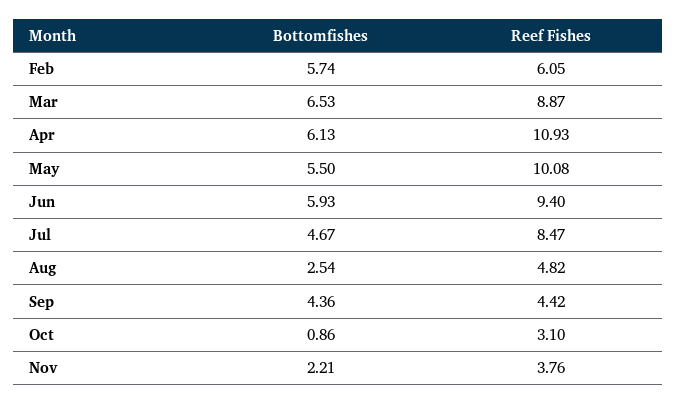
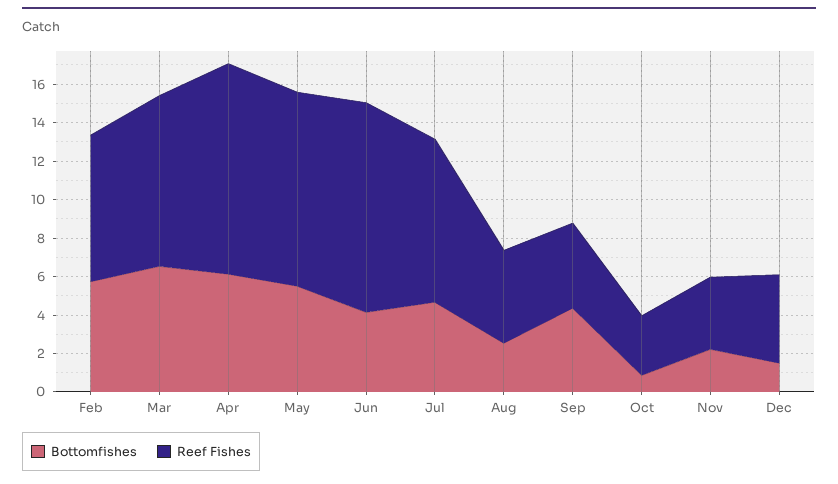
Reef Fishes, Feb: 6.05 -> 7.5
Bottomfishes, Jun: 5.93 -> 4
Reef Fishes, Jun: 9.4 -> 11
Bottomfishes, Dec: none -> 1.5
Reef Fishes, Dec: none -> 4.5

